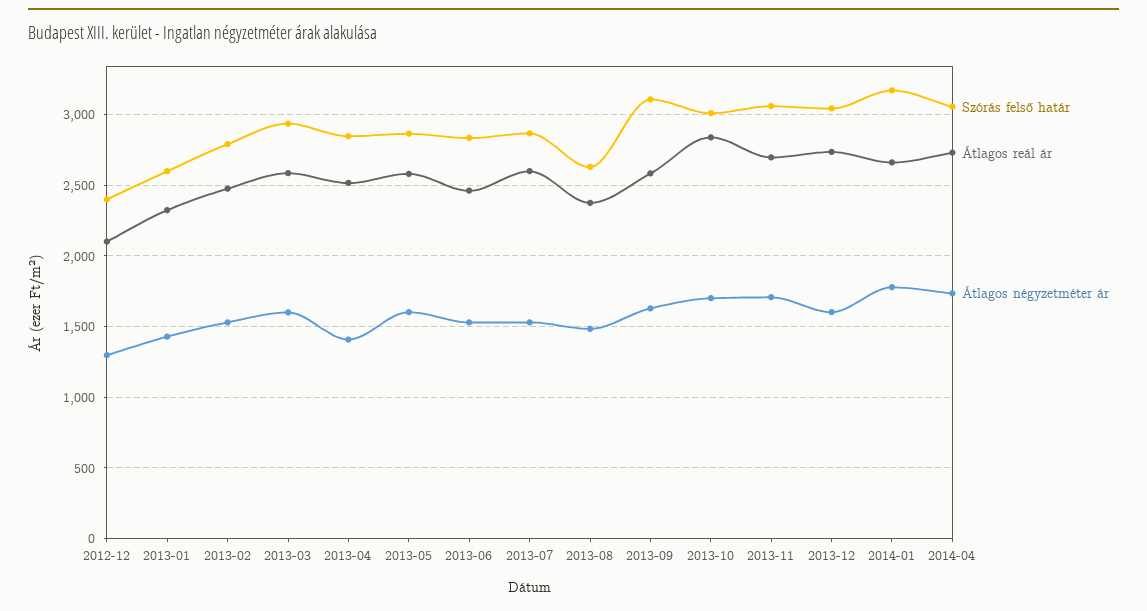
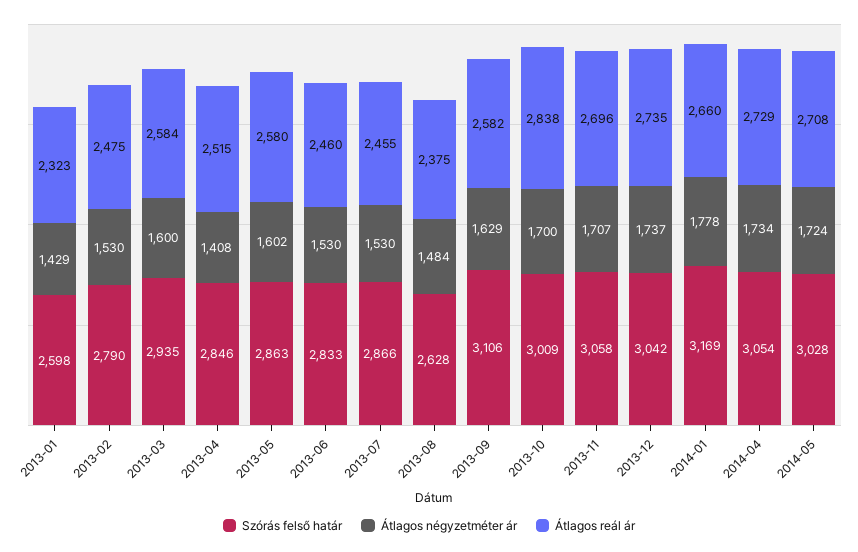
Szórás felső határ, 2012-12: 2400 -> none
Átlagos reál ár, 2012-12: 2100 -> none
Átlagos négyzetméter ár, 2012-12: 1300 -> none
Átlagos reál ár, 2013-07: 2600 -> 2455
Átlagos négyzetméter ár, 2013-12: 1600 -> 1737
Szórás felső határ, 2014-05: none -> 3028
Átlagos négyzetméter ár, 2014-05: none -> 1724
Átlagos reál ár, 2014-05: none -> 2708

